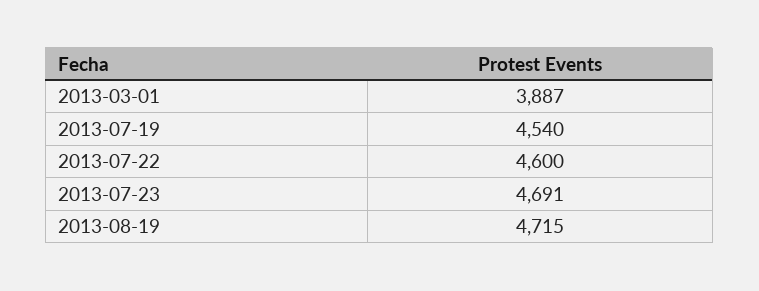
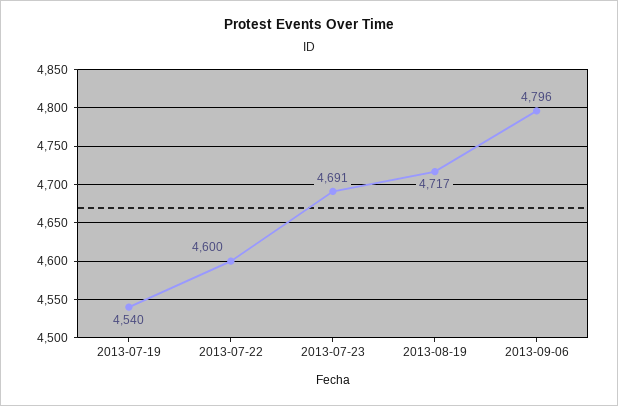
2013-03-01: 3887 -> none
2013-08-19: 4715 -> 4717
2013-09-06: none -> 4796

